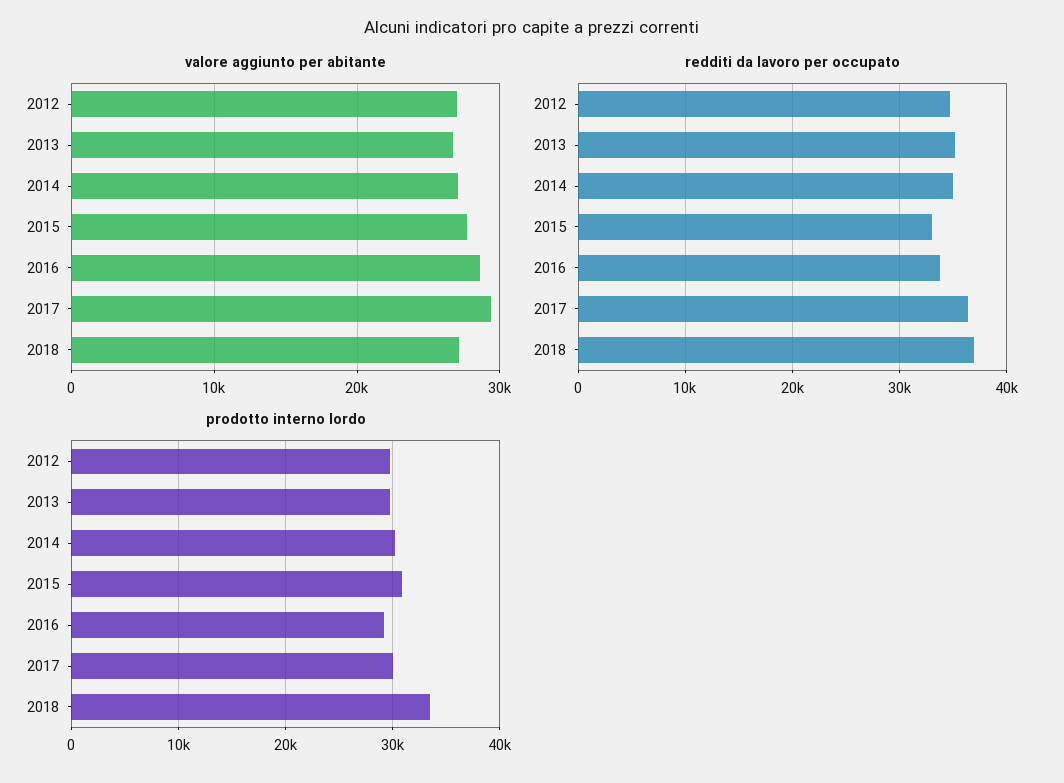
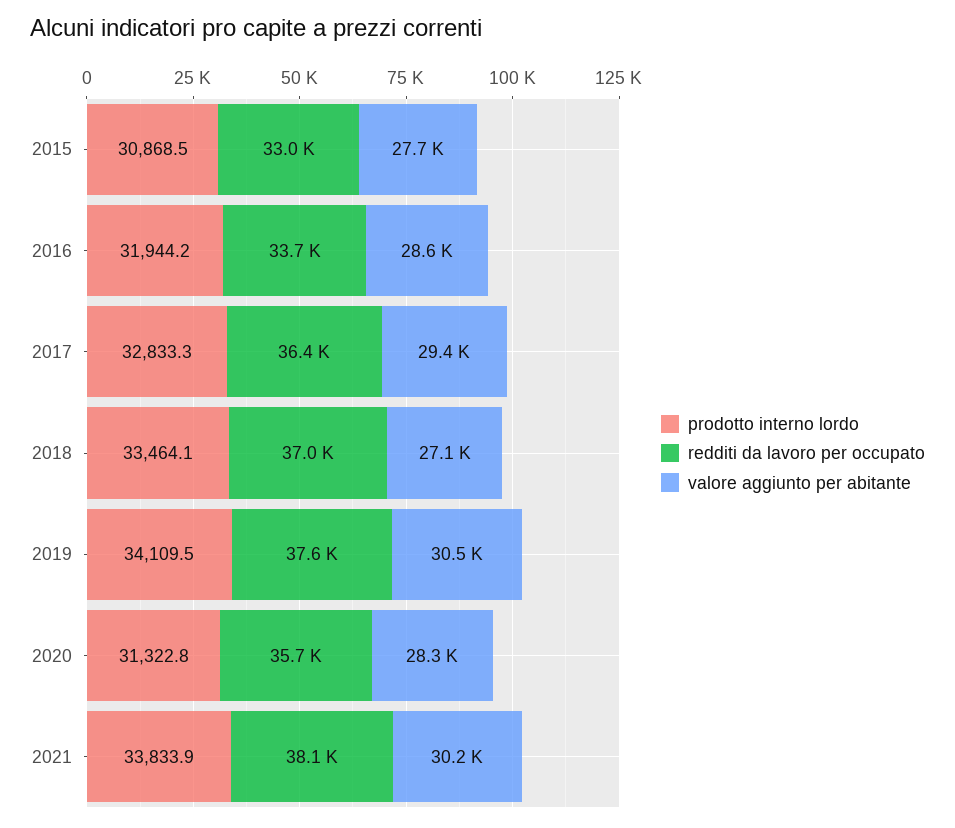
valore aggiunto per abitante, 2012: 27000 -> none
valore aggiunto per abitante, 2013: 27000 -> none
valore aggiunto per abitante, 2014: 27000 -> none
redditi da lavoro per occupato, 2012: 35000 -> none
redditi da lavoro per occupato, 2013: 35000 -> none
redditi da lavoro per occupato, 2014: 35000 -> none
prodotto interno lordo, 2012: 30000 -> none
prodotto interno lordo, 2013: 30000 -> none
prodotto interno lordo, 2014: 30000 -> none
prodotto interno lordo, 2016: 29000 -> 31944.2
prodotto interno lordo, 2017: 30000 -> 32833.3
prodotto interno lordo, 2019: none -> 34109.5
redditi da lavoro per occupato, 2019: none -> 37600
valore aggiunto per abitante, 2019: none -> 30500
prodotto interno lordo, 2020: none -> 31322.8
redditi da lavoro per occupato, 2020: none -> 35700
valore aggiunto per abitante, 2020: none -> 28300
prodotto interno lordo, 2021: none -> 33833.9
redditi da lavoro per occupato, 2021: none -> 38100
valore aggiunto per abitante, 2021: none -> 30200

